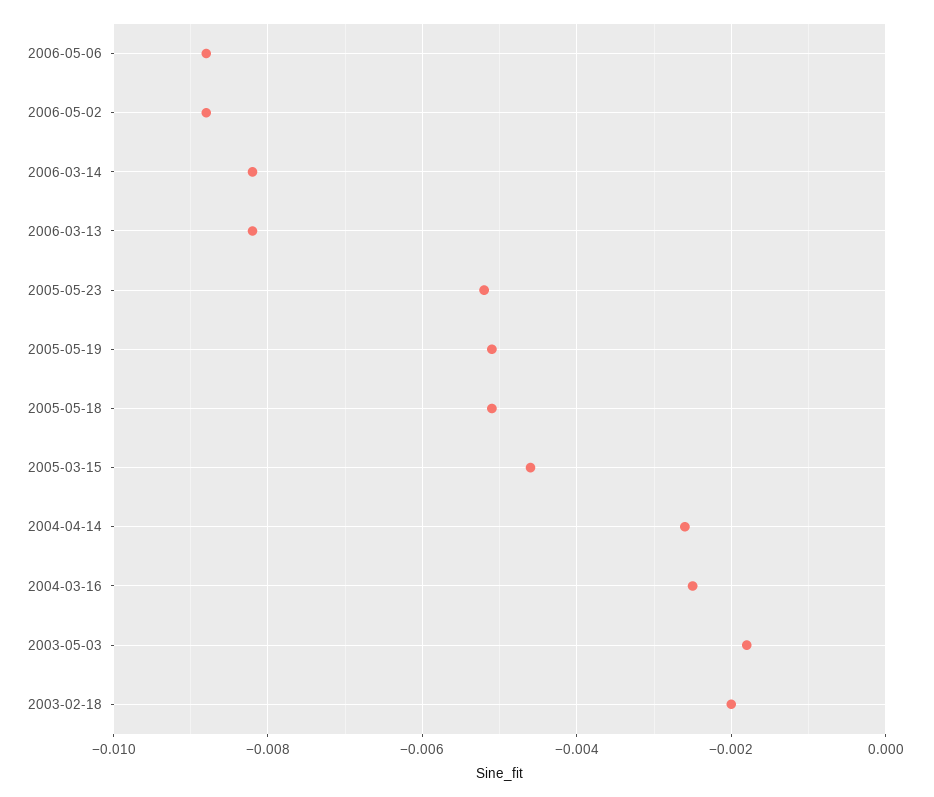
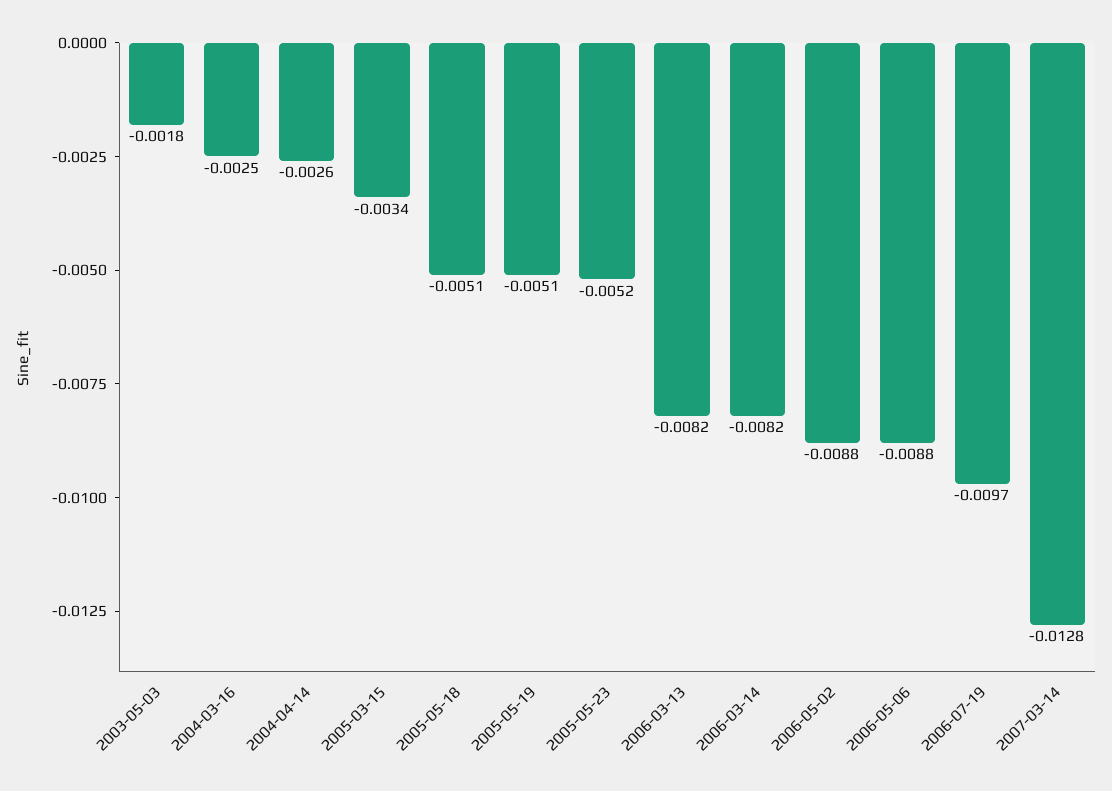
2005-03-15: -0.0045 -> -0.0034
2003-02-18: -0.002 -> none
2006-07-19: none -> -0.0097
2007-03-14: none -> -0.0128

